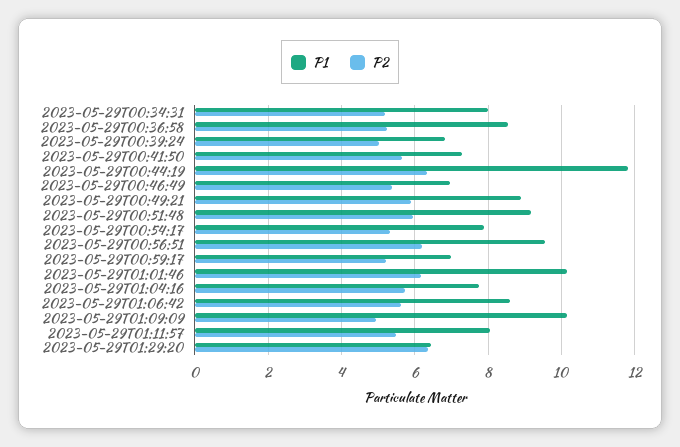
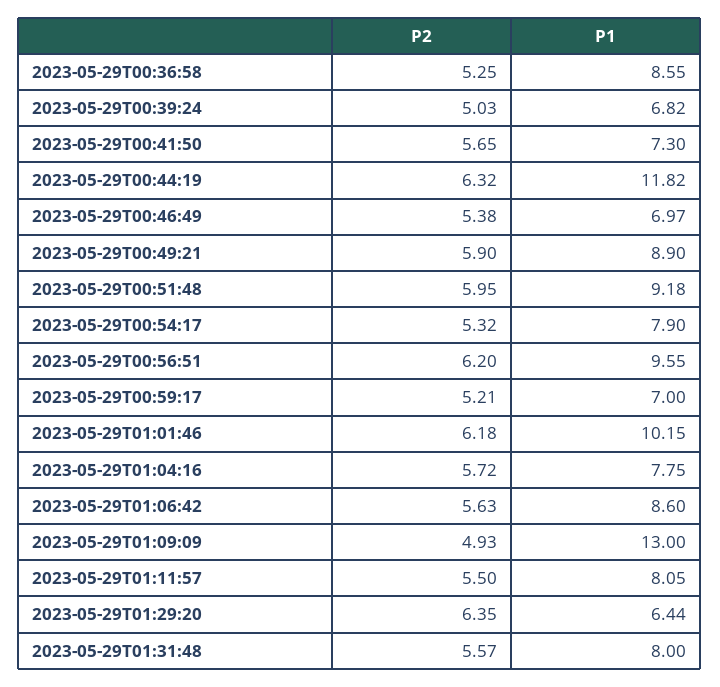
P1, 2023-05-29T00:34:31: 8 -> none
P2, 2023-05-29T00:34:31: 5.2 -> none
P1, 2023-05-29T01:09:09: 10.2 -> 13
P2, 2023-05-29T01:31:48: none -> 5.57
P1, 2023-05-29T01:31:48: none -> 8

